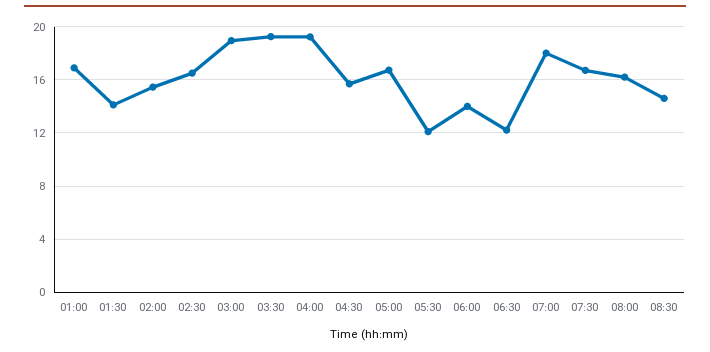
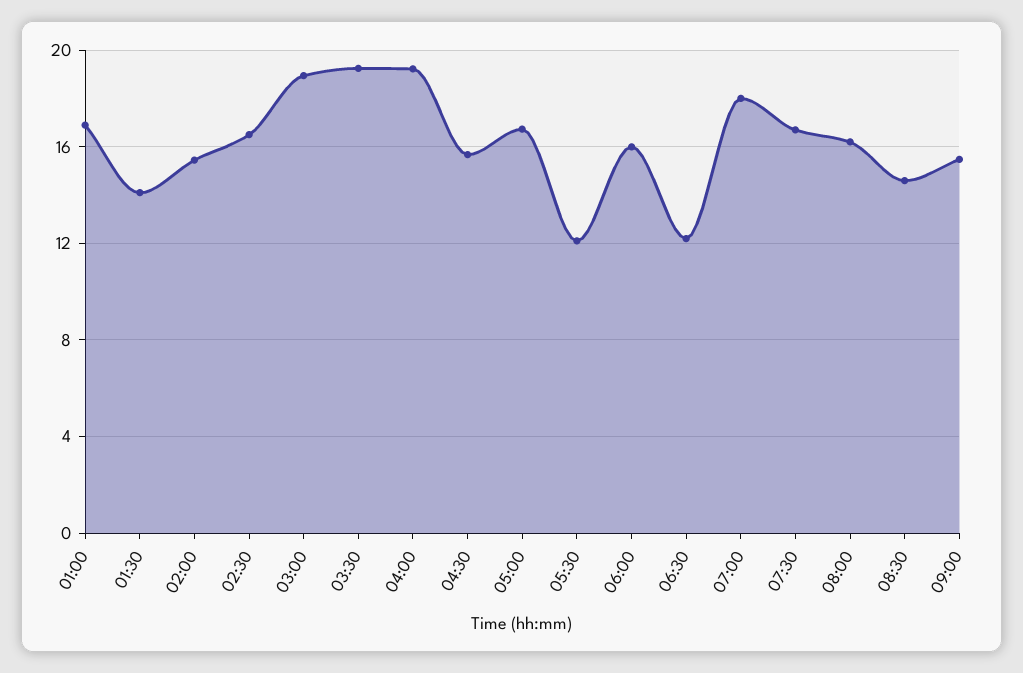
06:00: 14 -> 16
09:00: none -> 15.5

